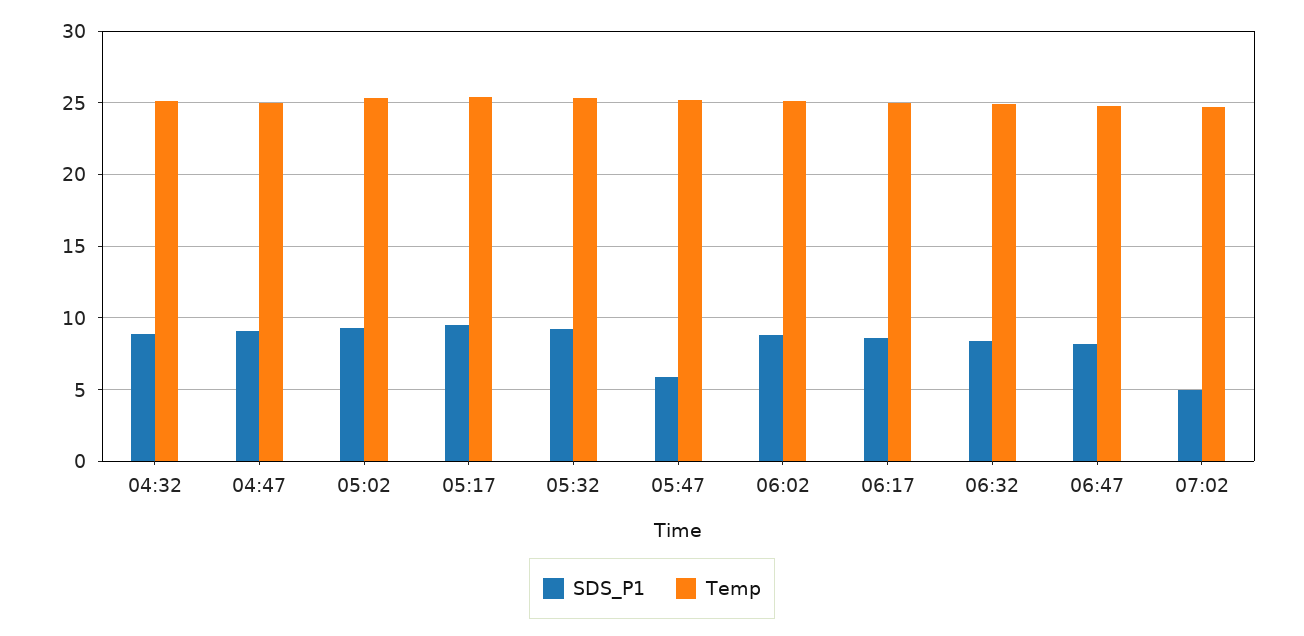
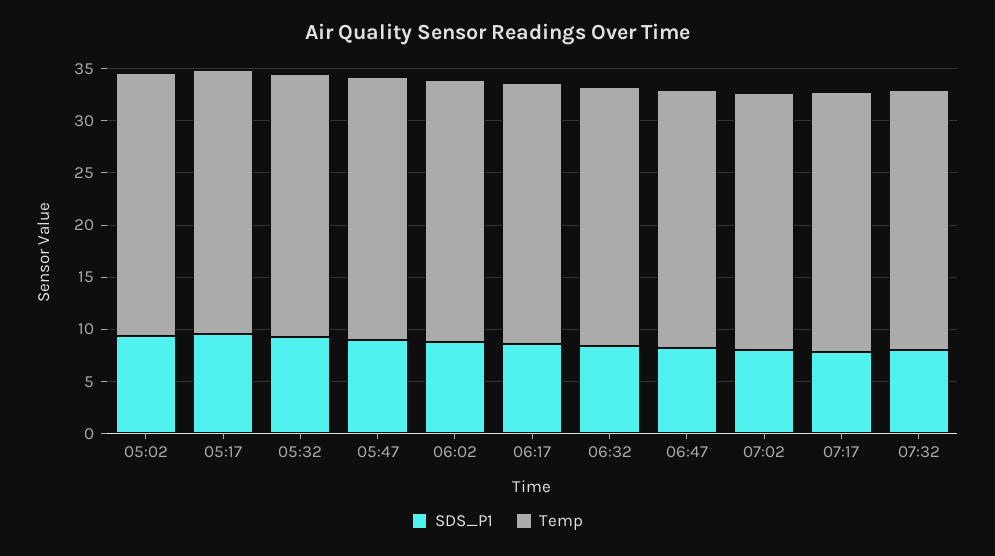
SDS_P1, 04:32: 9 -> none
Temp, 04:32: 25 -> none
SDS_P1, 04:47: 9 -> none
Temp, 04:47: 25 -> none
SDS_P1, 05:47: 6 -> 9
SDS_P1, 07:02: 5 -> 8
SDS_P1, 07:17: none -> 8
Temp, 07:17: none -> 25
SDS_P1, 07:32: none -> 8
Temp, 07:32: none -> 25

